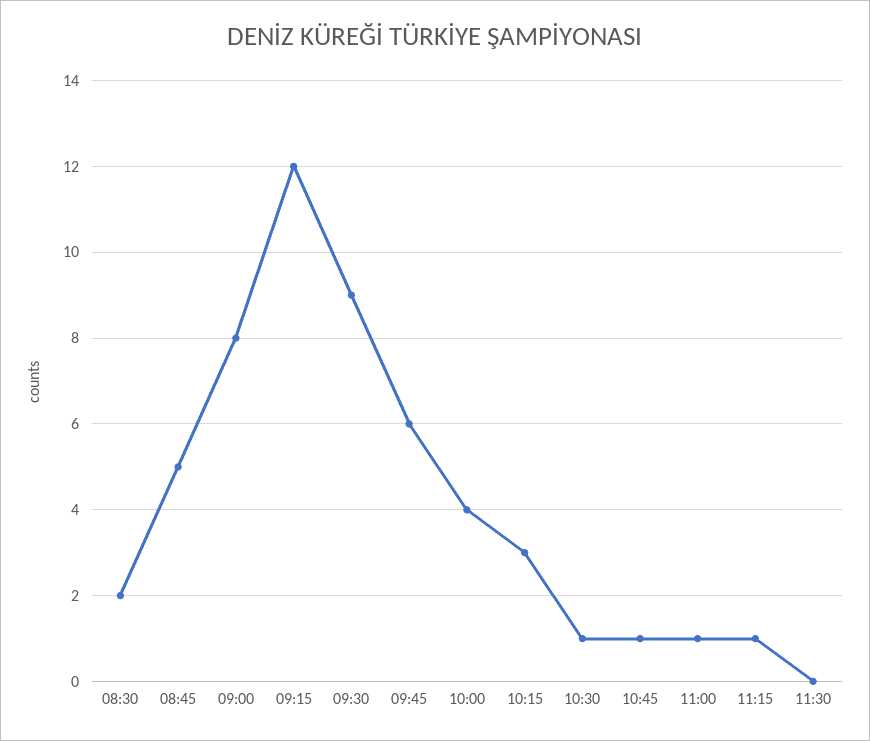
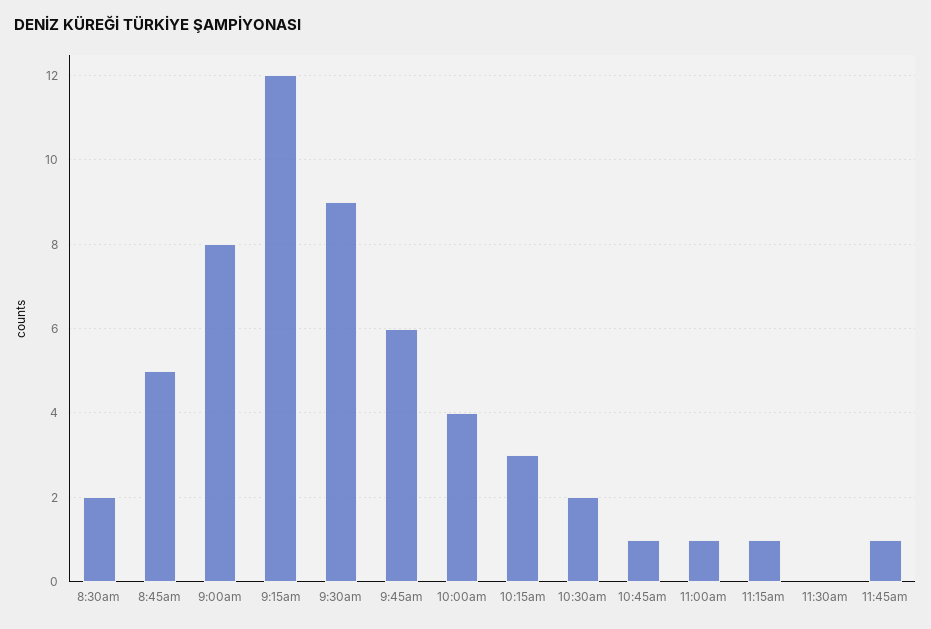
10:30: 1 -> 2
11:45am: none -> 1

